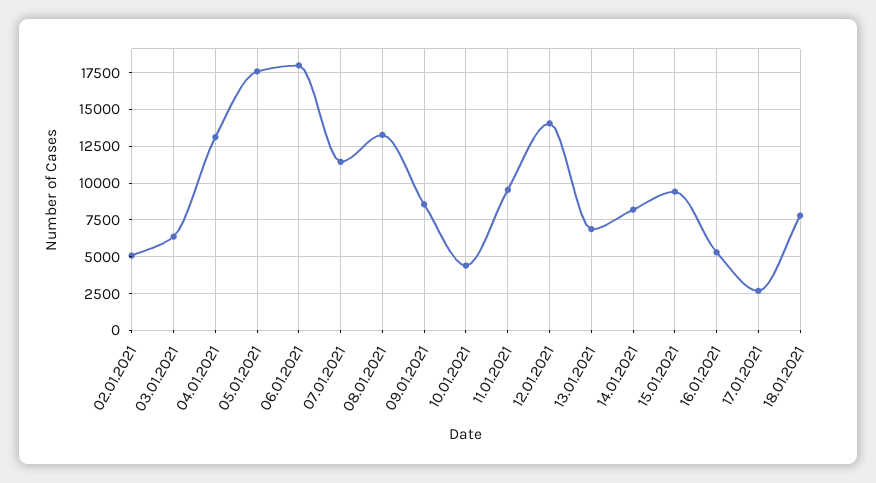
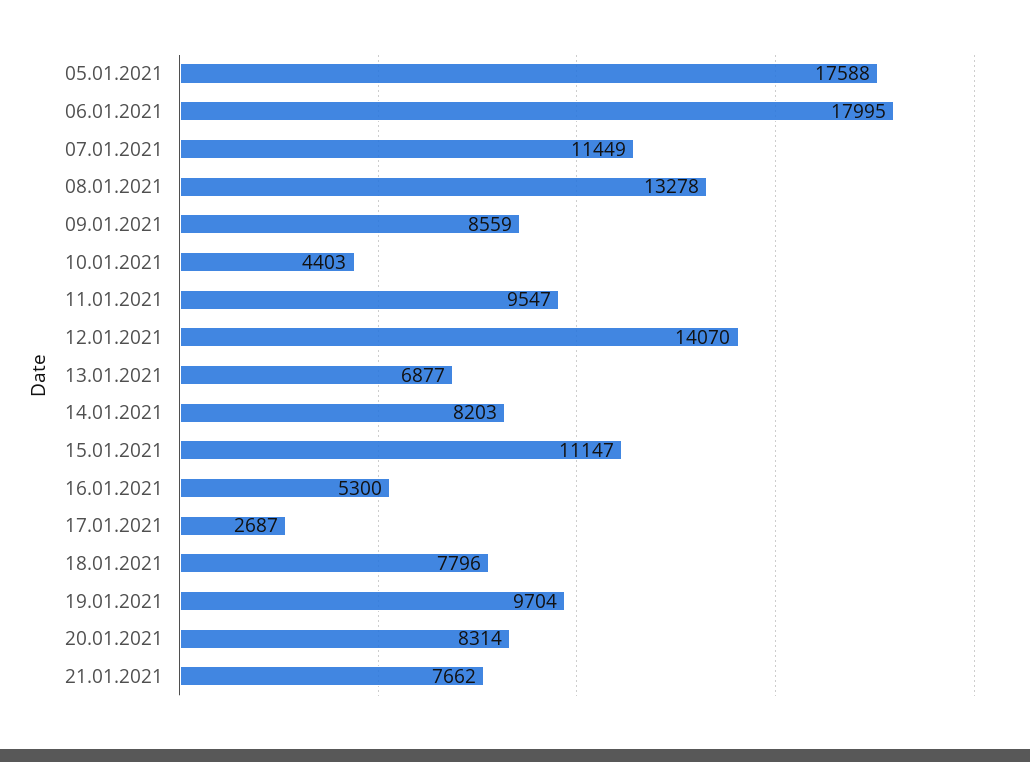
02.01.2021: 5000 -> none
03.01.2021: 6500 -> none
04.01.2021: 13000 -> none
15.01.2021: 9500 -> 11147
19.01.2021: none -> 9704
20.01.2021: none -> 8314
21.01.2021: none -> 7662

